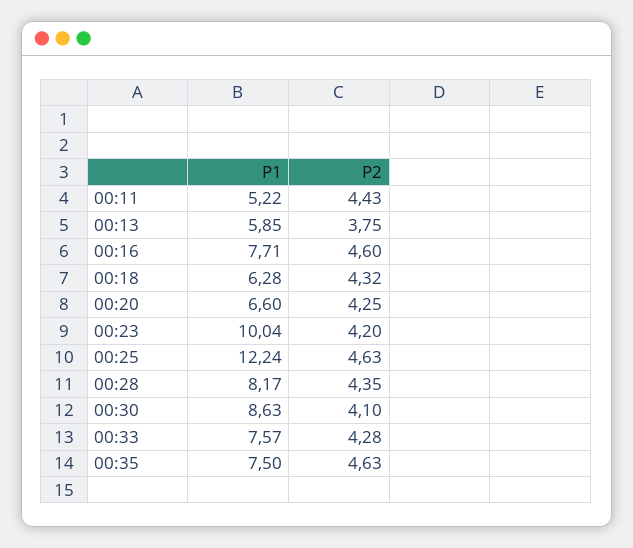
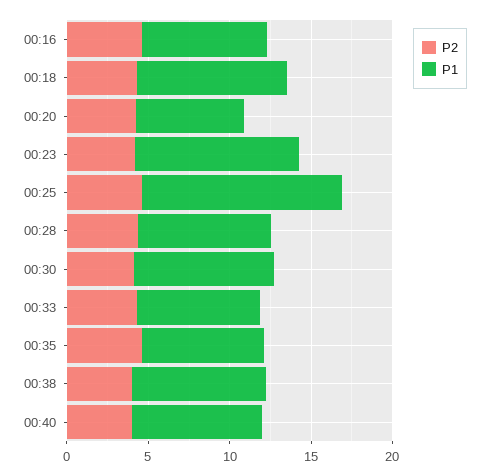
P1, 00:11: 5.22 -> none
P2, 00:11: 4.43 -> none
P1, 00:13: 5.85 -> none
P2, 00:13: 3.75 -> none
P1, 00:18: 6.28 -> 9
P2, 00:38: none -> 4
P1, 00:38: none -> 8
P2, 00:40: none -> 4
P1, 00:40: none -> 8

